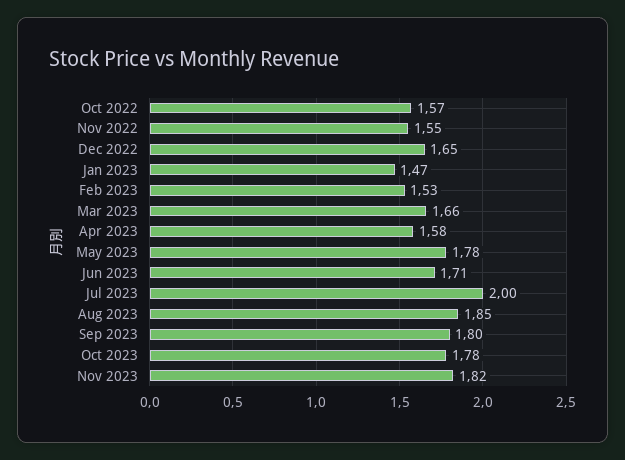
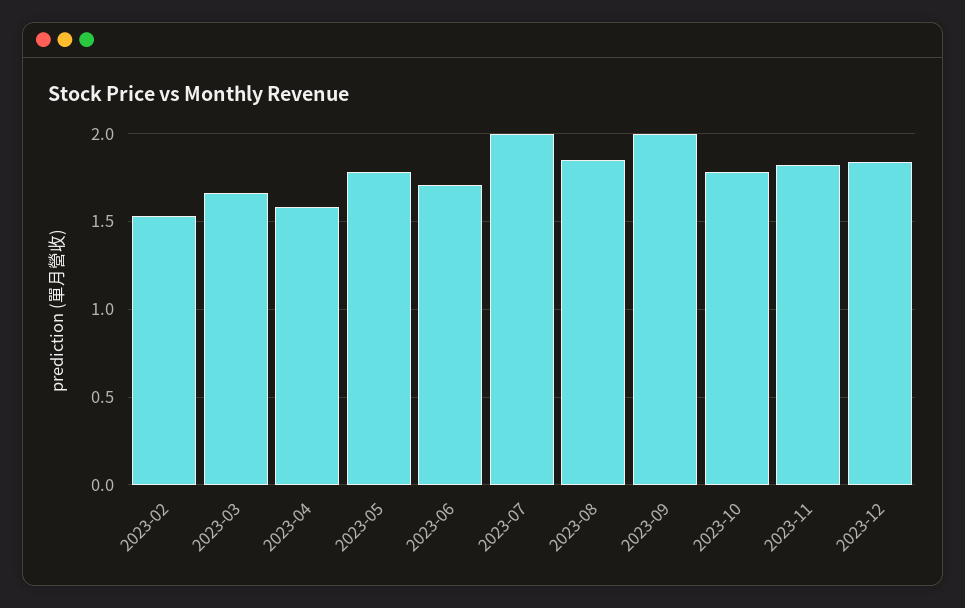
Oct 2022: 1.57 -> none
Nov 2022: 1.55 -> none
Dec 2022: 1.65 -> none
Jan 2023: 1.47 -> none
Sep 2023: 1.8 -> 2
2023-12: none -> 1.85

